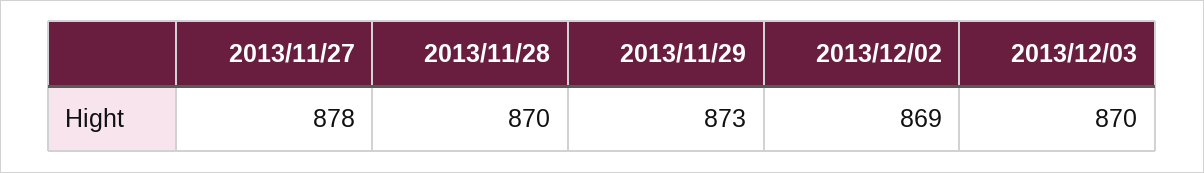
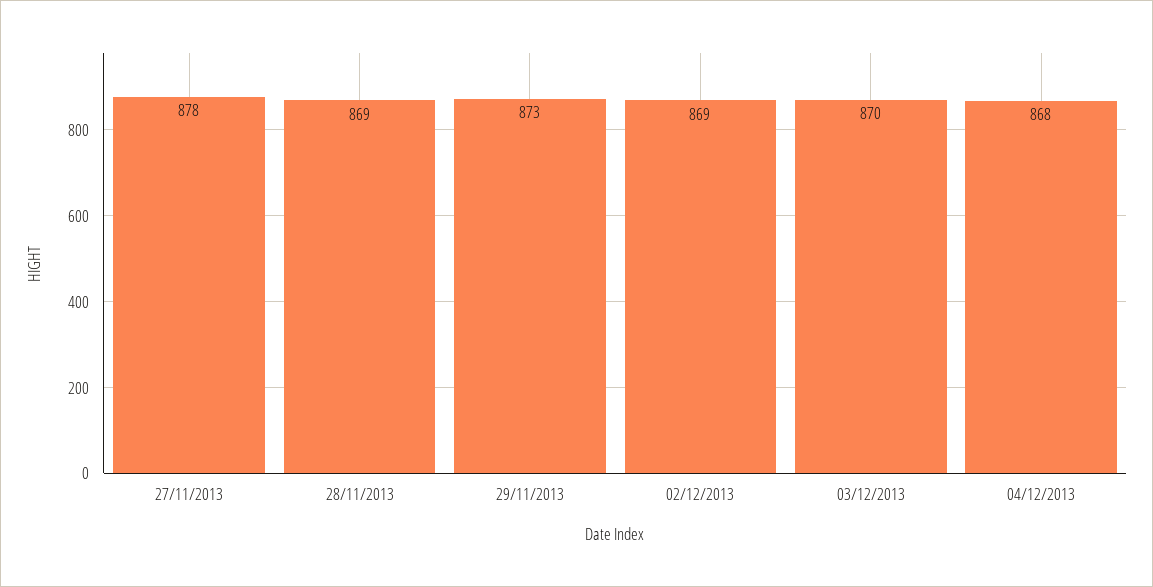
2013/11/28: 870 -> 869
04/12/2013: none -> 868

